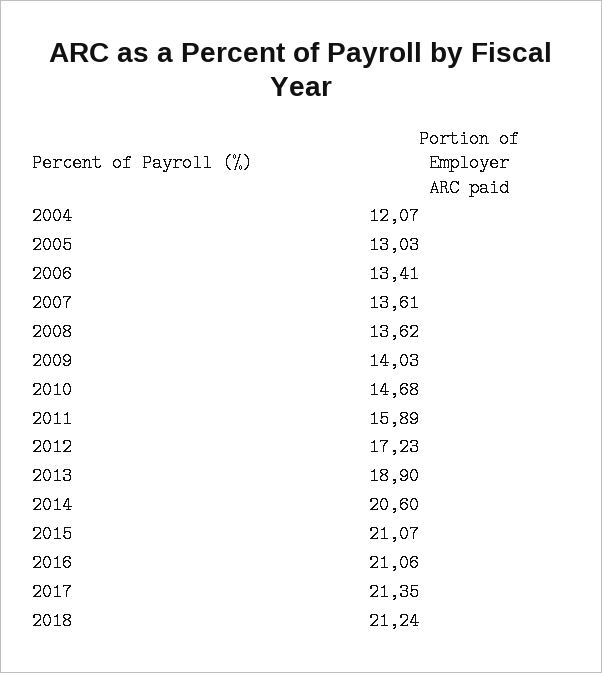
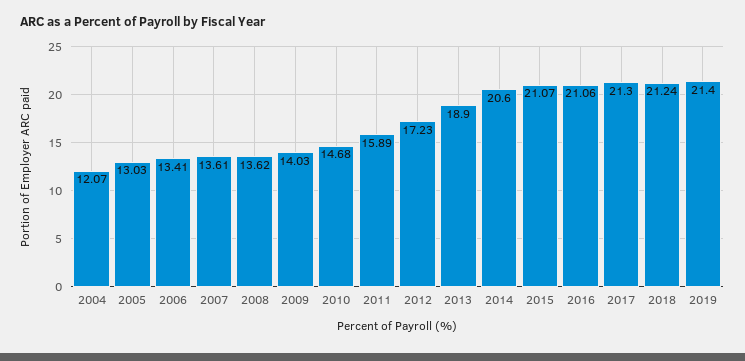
2017: 21.35 -> 21.3
2019: none -> 21.4

